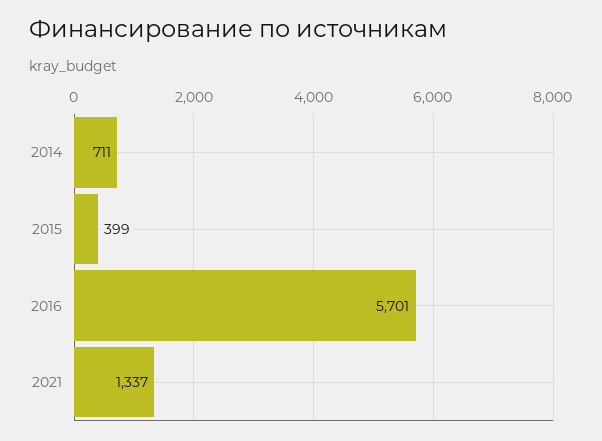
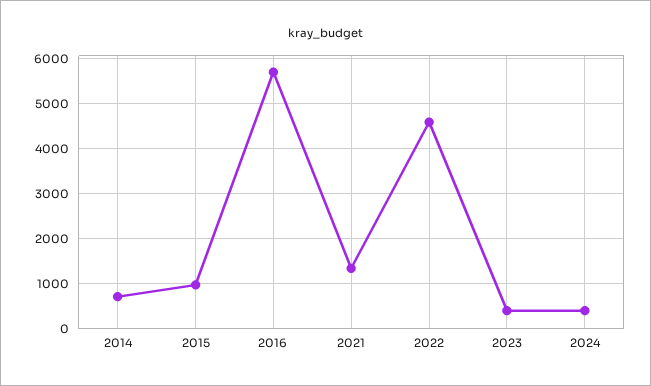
2015: 399 -> 1000
2022: none -> 4600
2023: none -> 400
2024: none -> 400

